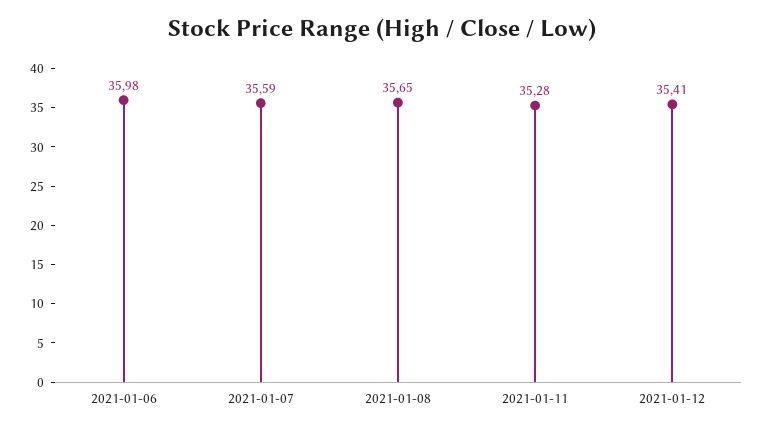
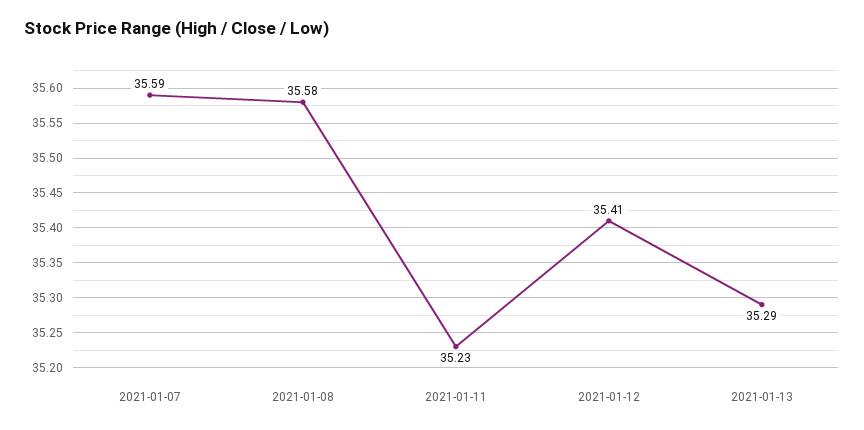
2021-01-06: 35.98 -> none
2021-01-08: 35.65 -> 35.58
2021-01-11: 35.28 -> 35.23
2021-01-13: none -> 35.29

